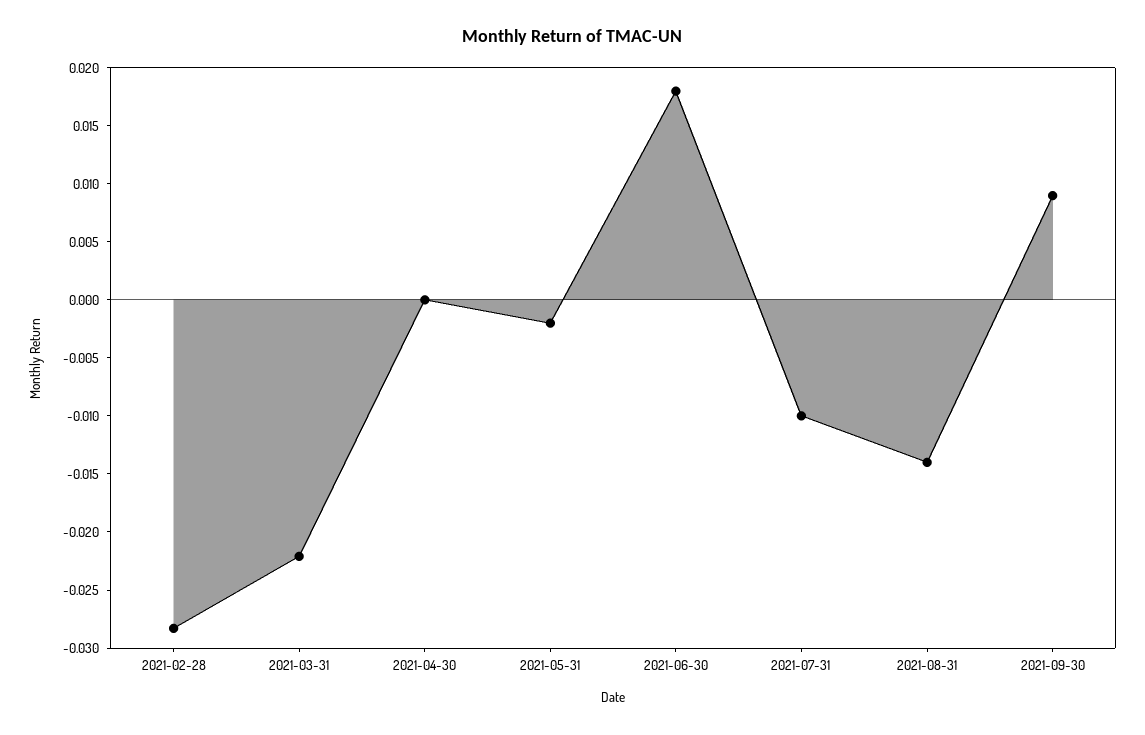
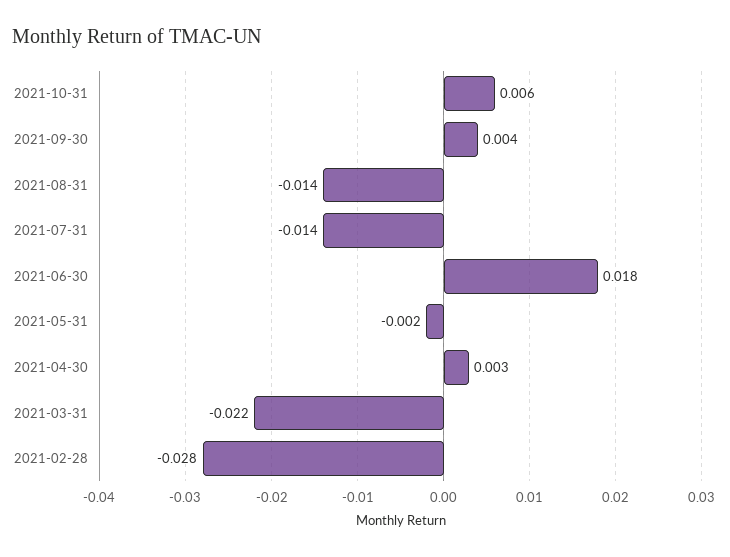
2021-04-30: 0 -> 0.003
2021-07-31: -0.01 -> -0.014
2021-09-30: 0.009 -> 0.004
2021-10-31: none -> 0.006

